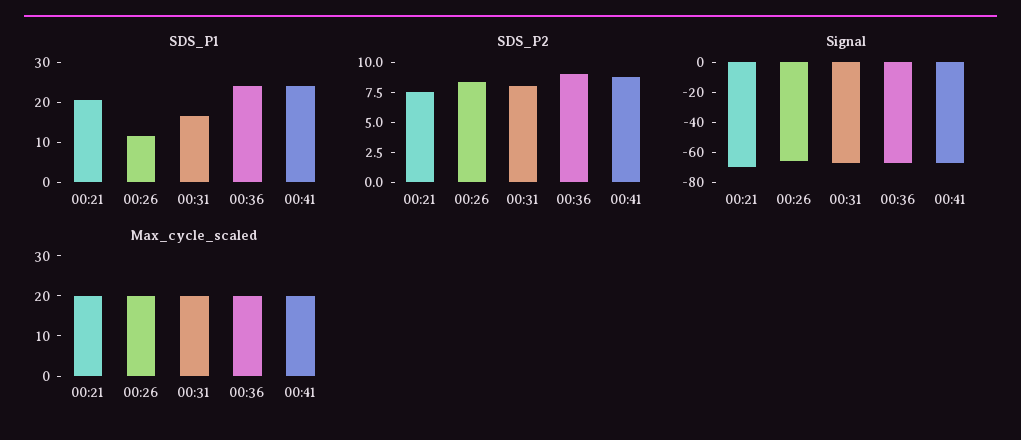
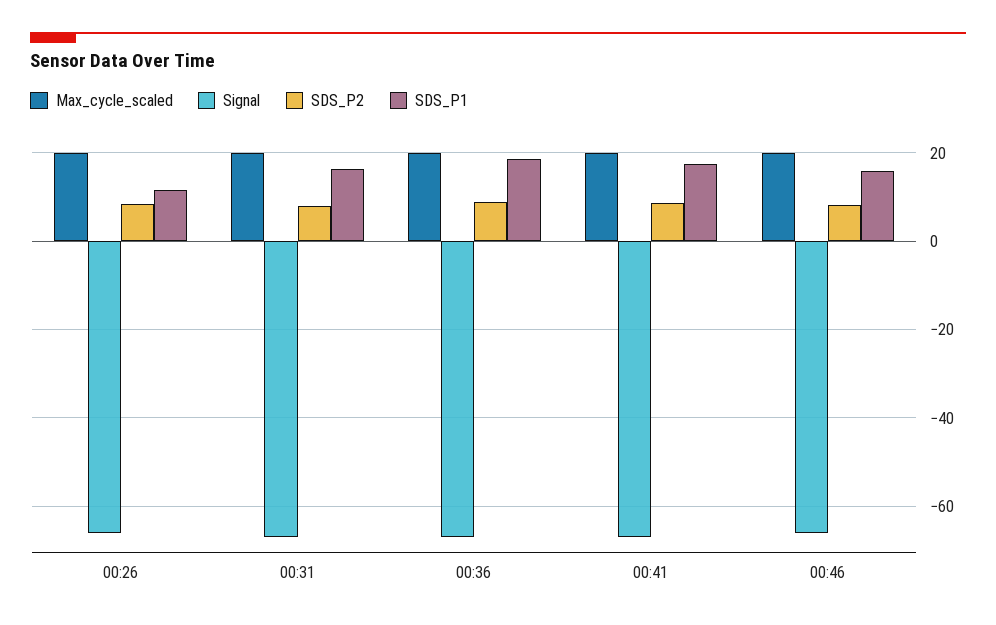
SDS_P1, 00:21: 20 -> none
SDS_P1, 00:36: 24 -> 18
SDS_P1, 00:41: 24 -> 18
SDS_P2, 00:21: 7.5 -> none
Signal, 00:21: -70 -> none
Max_cycle_scaled, 00:21: 20 -> none
Max_cycle_scaled, 00:46: none -> 20
Signal, 00:46: none -> -66
SDS_P2, 00:46: none -> 8
SDS_P1, 00:46: none -> 16

